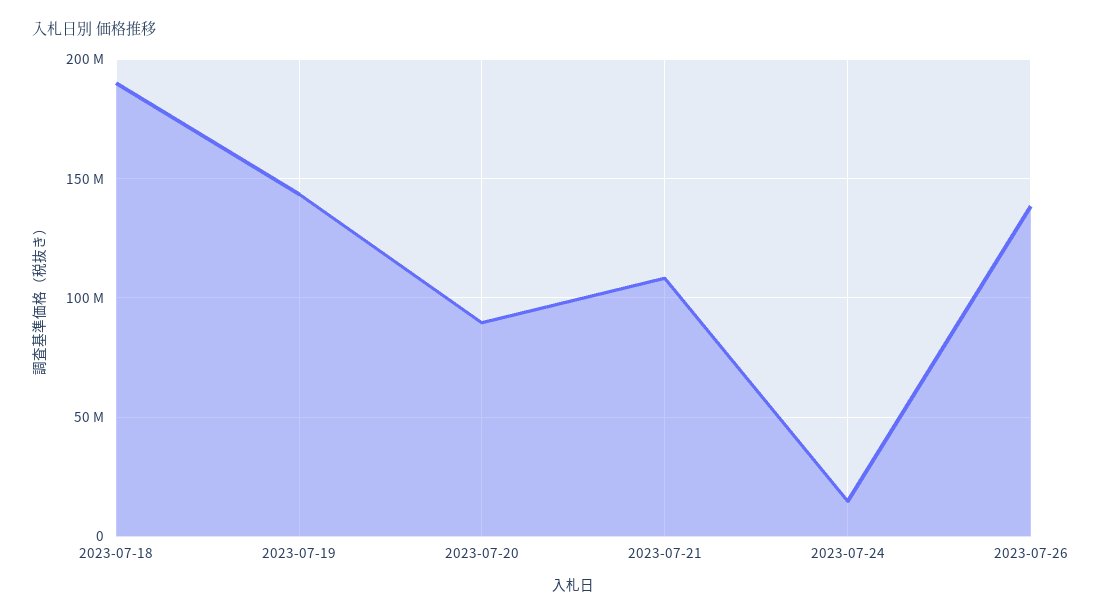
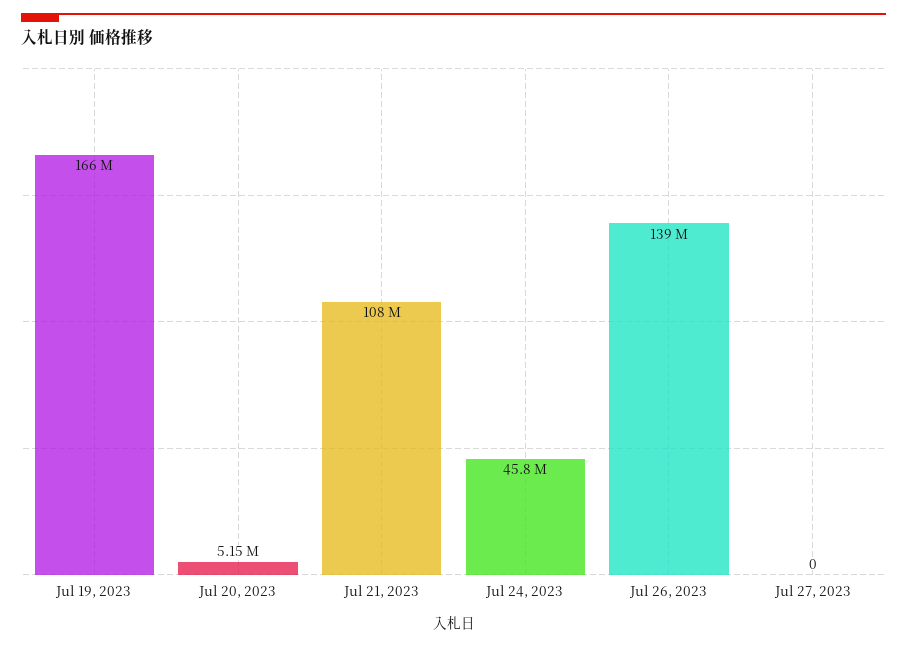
2023-07-18: 190000000 -> none
2023-07-19: 145000000 -> 166000000
2023-07-20: 90000000 -> 5150000
2023-07-24: 15000000 -> 45800000
Jul 27, 2023: none -> 0

